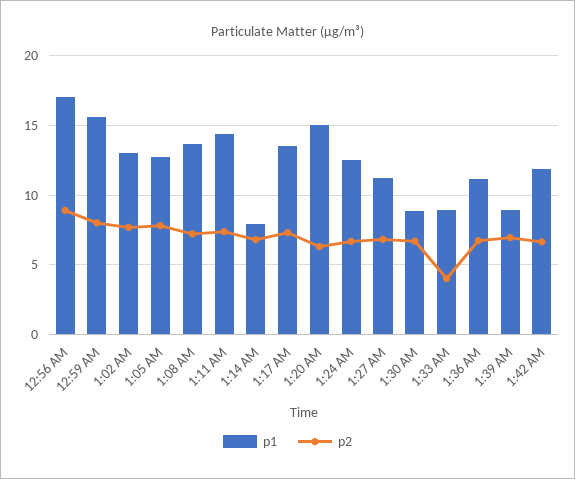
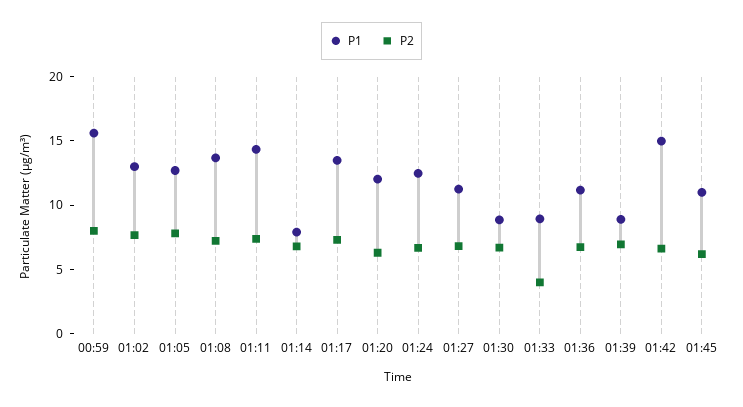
p1, 12:56 AM: 17 -> none
p2, 12:56 AM: 9 -> none
p1, 1:20 AM: 15 -> 12
p1, 1:42 AM: 12 -> 15
p1, 01:45: none -> 11
p2, 01:45: none -> 6

